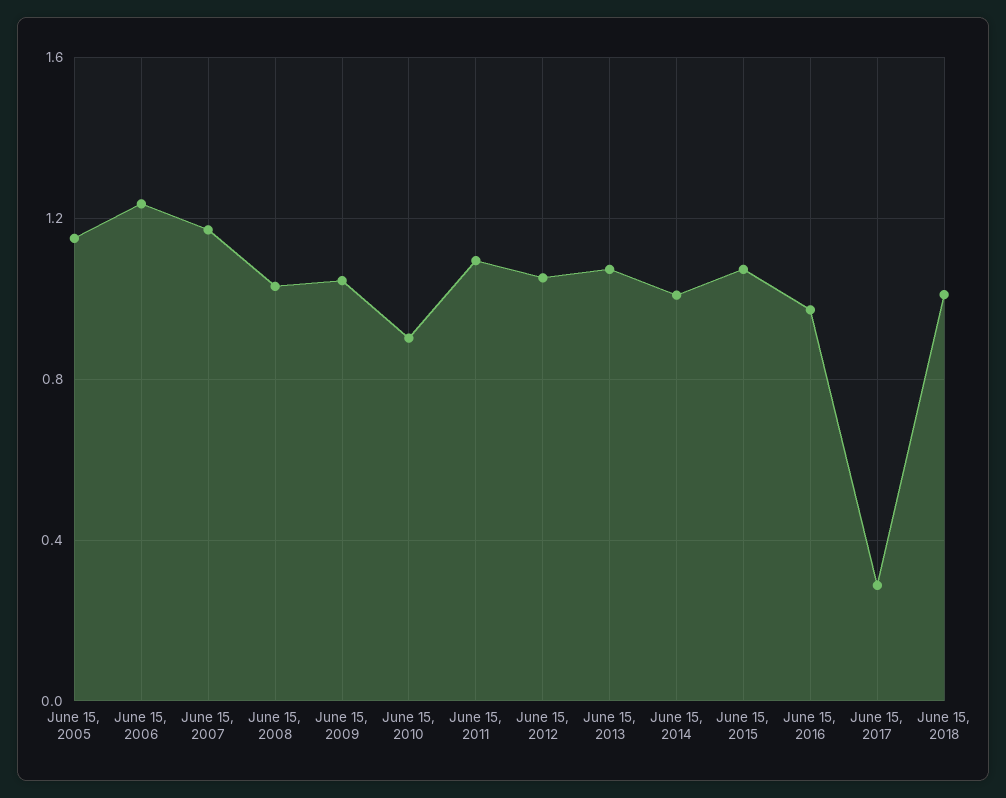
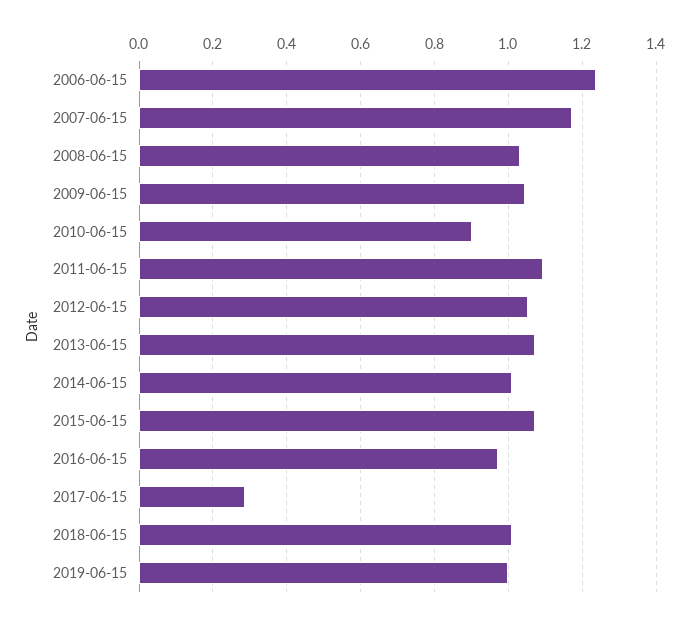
June 15, 2005: 1.15 -> none
2019-06-15: none -> 1

